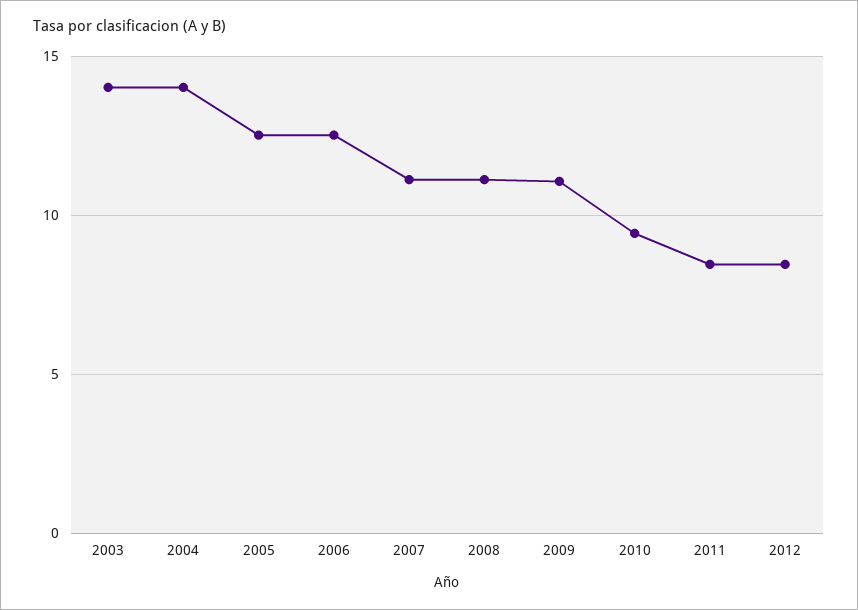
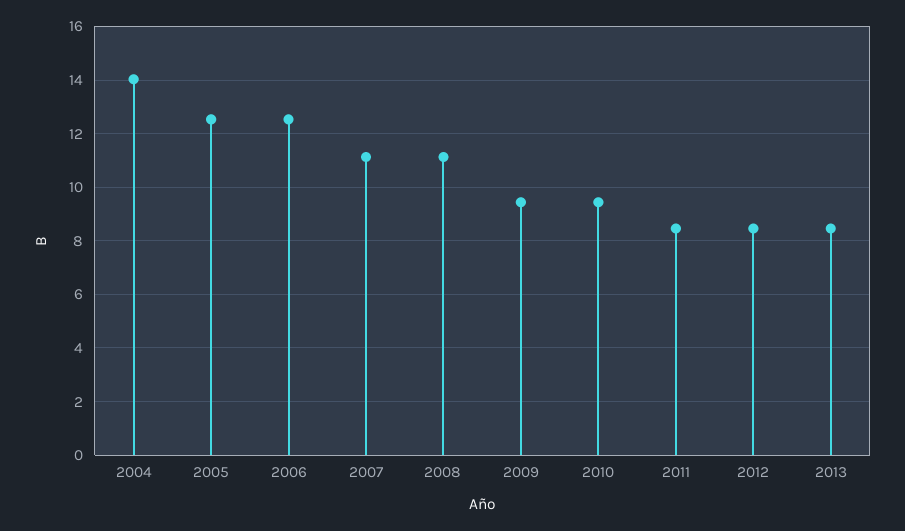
2003: 14 -> none
2009: 11 -> 9.5
2013: none -> 8.5

